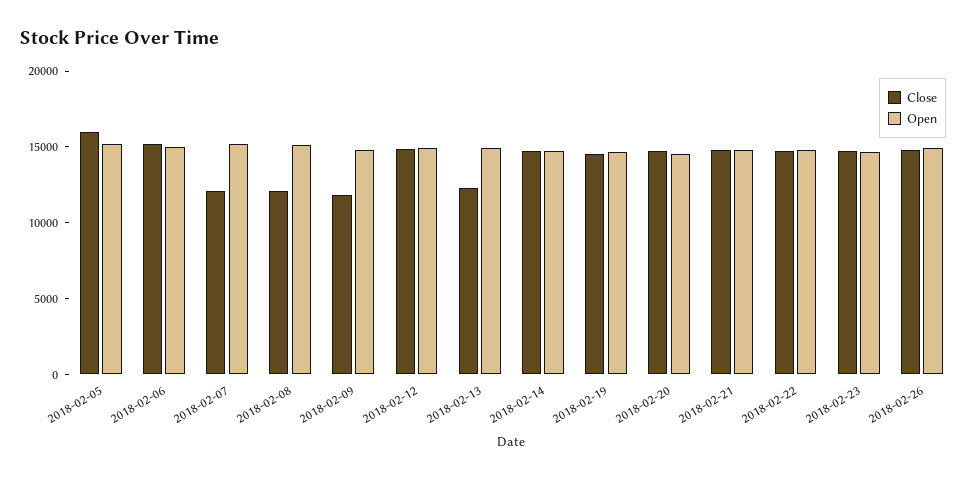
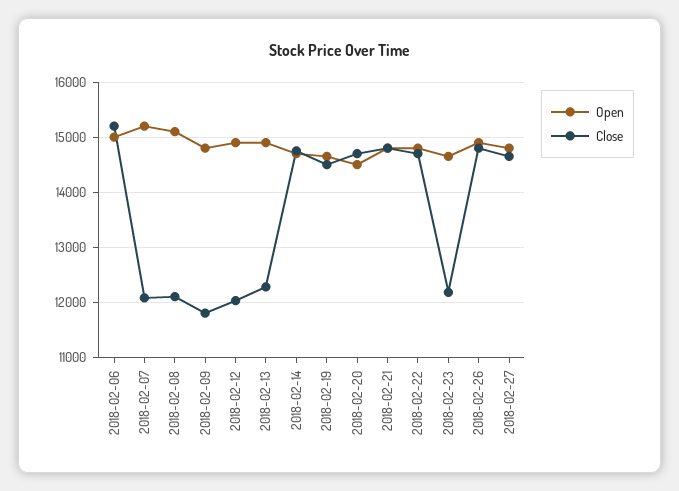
Close, 2018-02-05: 16000 -> none
Open, 2018-02-05: 15000 -> none
Close, 2018-02-12: 15000 -> 12000
Close, 2018-02-23: 15000 -> 12200
Open, 2018-02-27: none -> 14800
Close, 2018-02-27: none -> 14600

